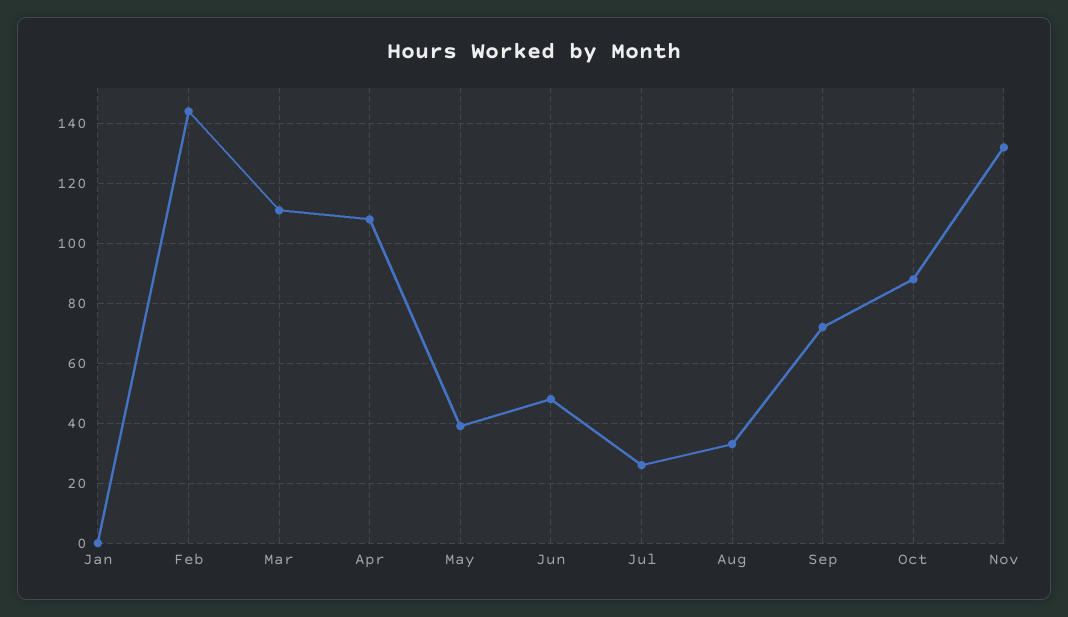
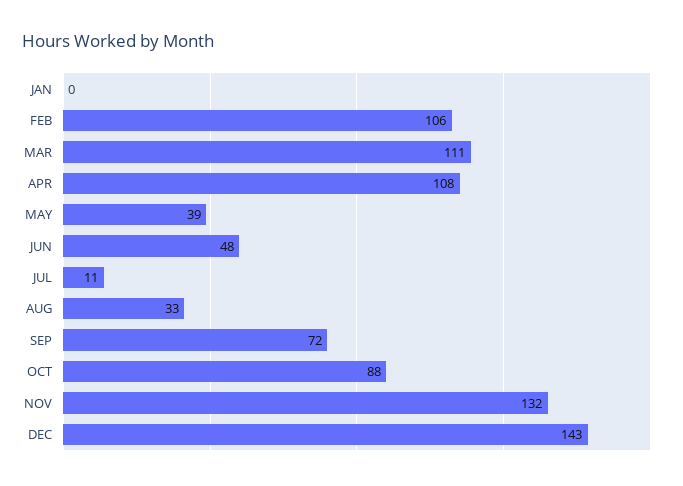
Feb: 145 -> 106
Jul: 25 -> 11
DEC: none -> 143

